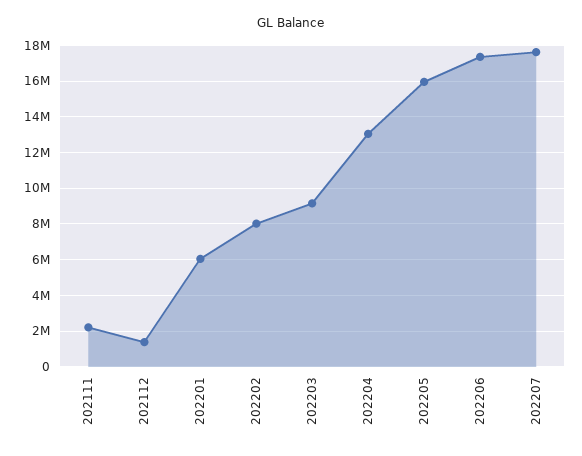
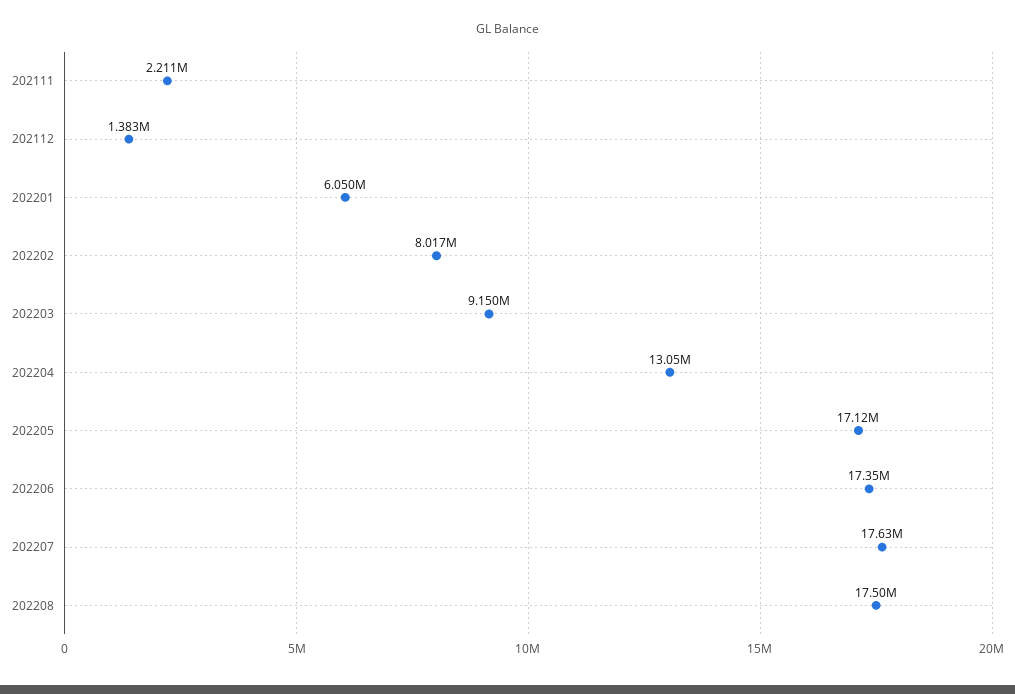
202205: 16000000 -> 17120000
202208: none -> 17500000

